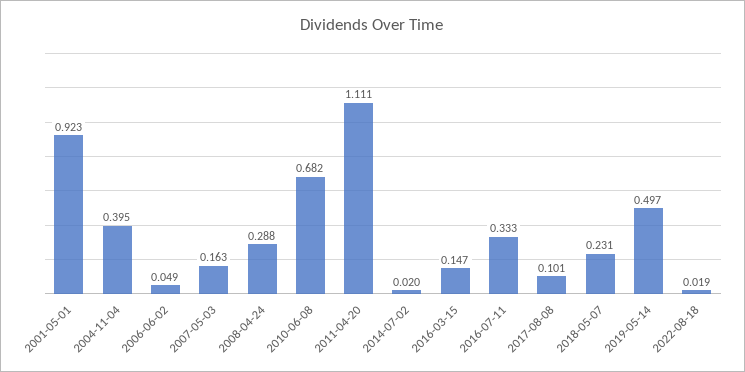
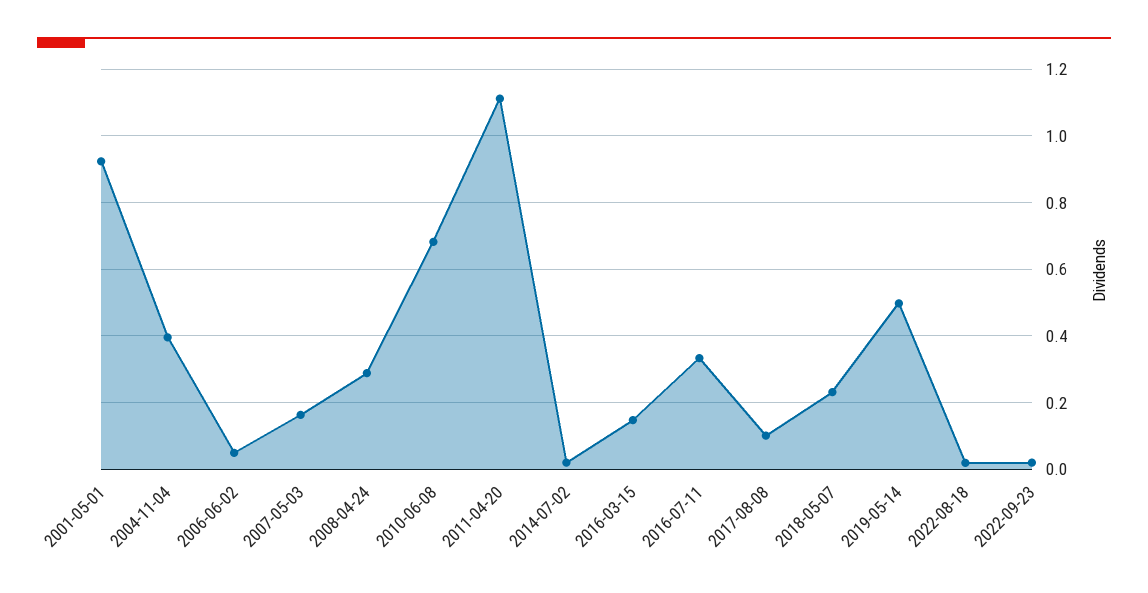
2022-09-23: none -> 0.02

